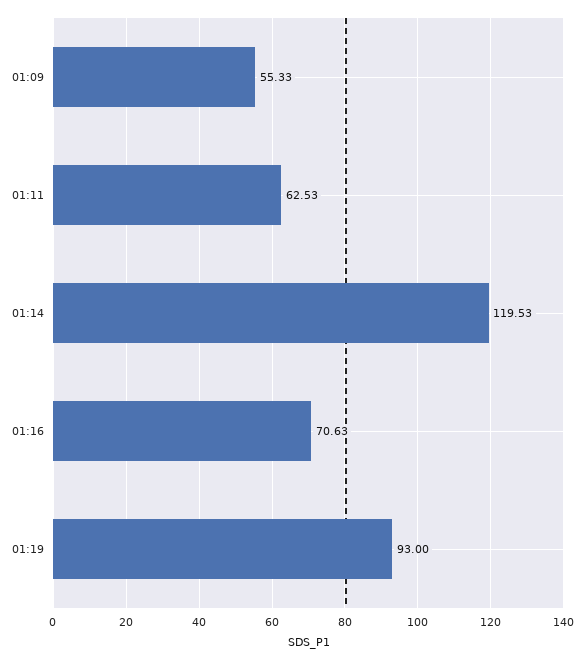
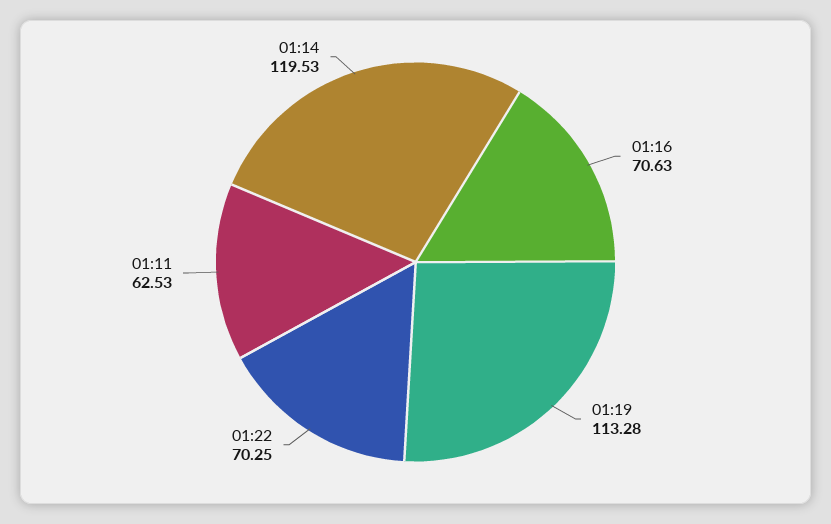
01:09: 55.33 -> none
01:19: 93 -> 113.28
01:22: none -> 70.25

